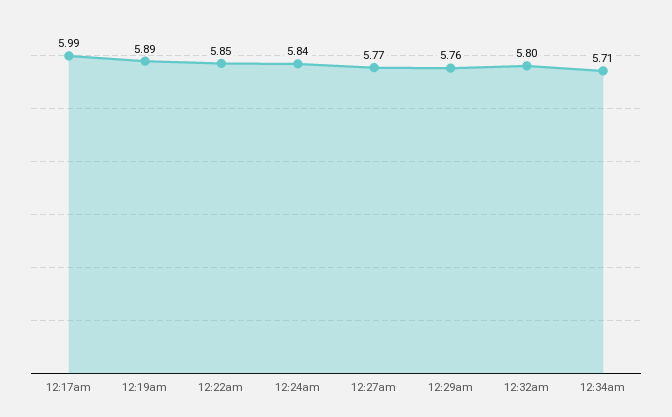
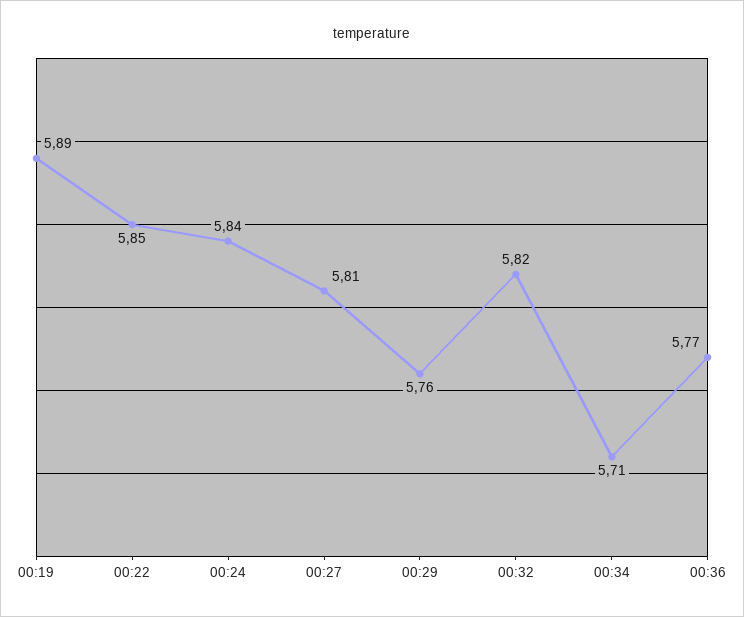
12:17am: 5.99 -> none
12:27am: 5.77 -> 5.81
12:32am: 5.8 -> 5.82
00:36: none -> 5.77

